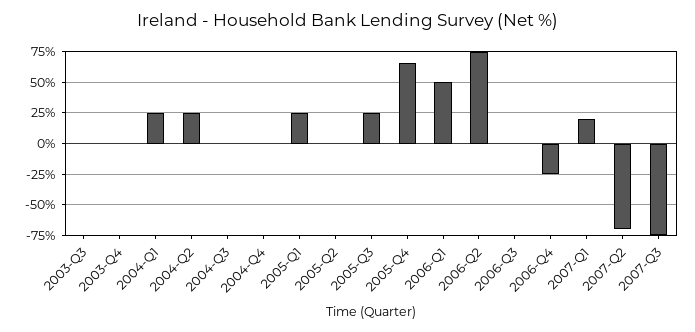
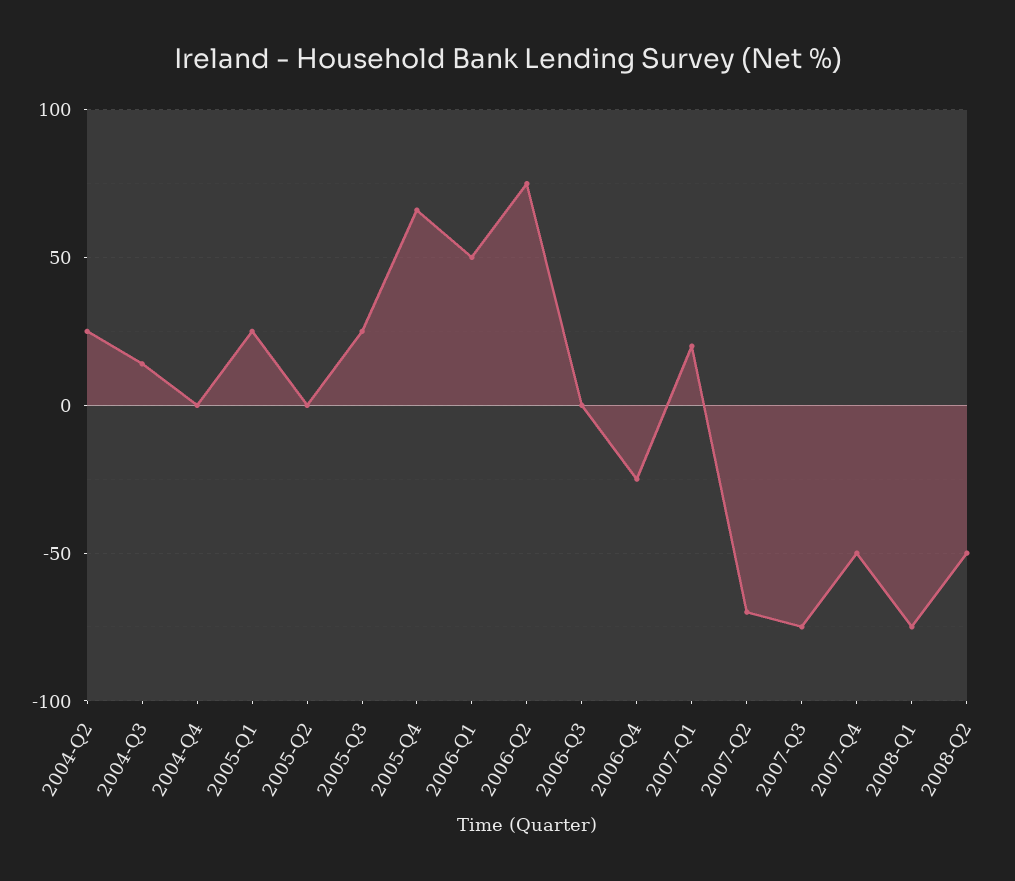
2003-Q3: 0 -> none
2003-Q4: 0 -> none
2004-Q1: 25 -> none
2004-Q3: 0 -> 15
2007-Q4: none -> -50
2008-Q1: none -> -75
2008-Q2: none -> -50

